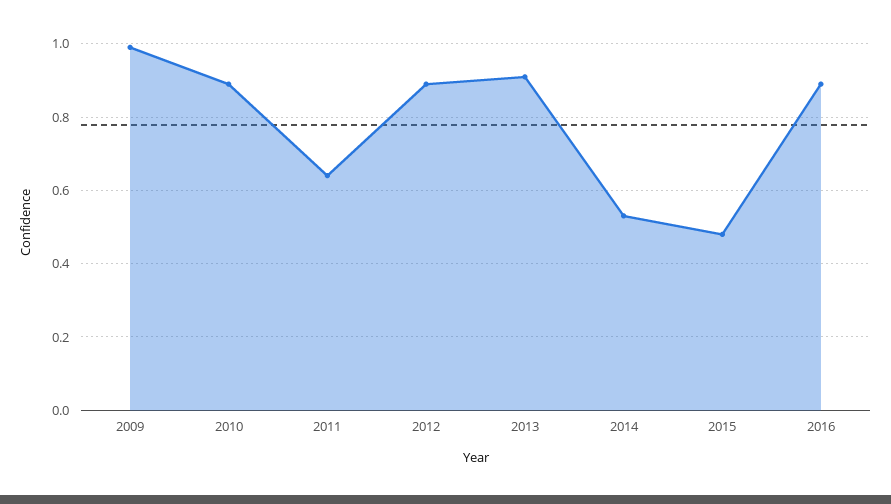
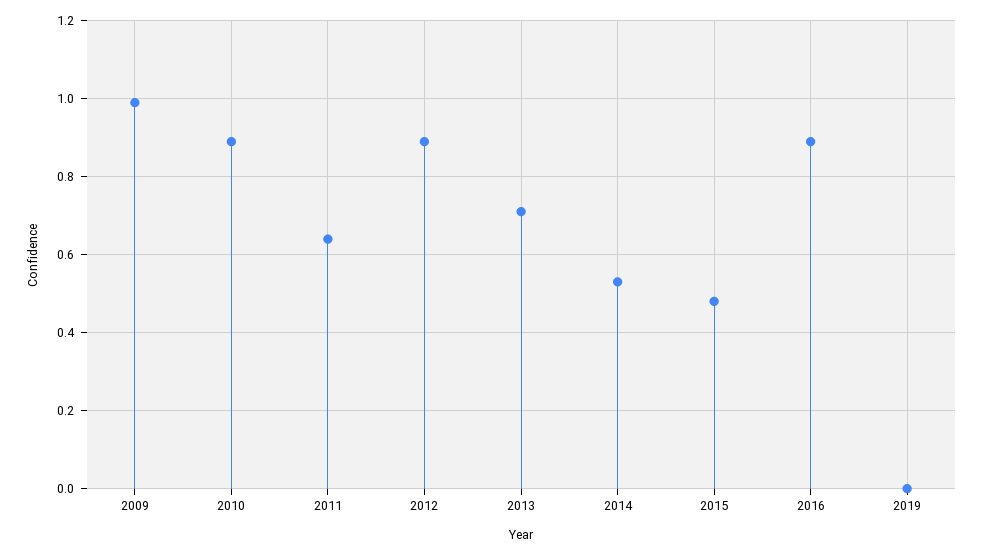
2013: 0.9 -> 0.7
2019: none -> 0

